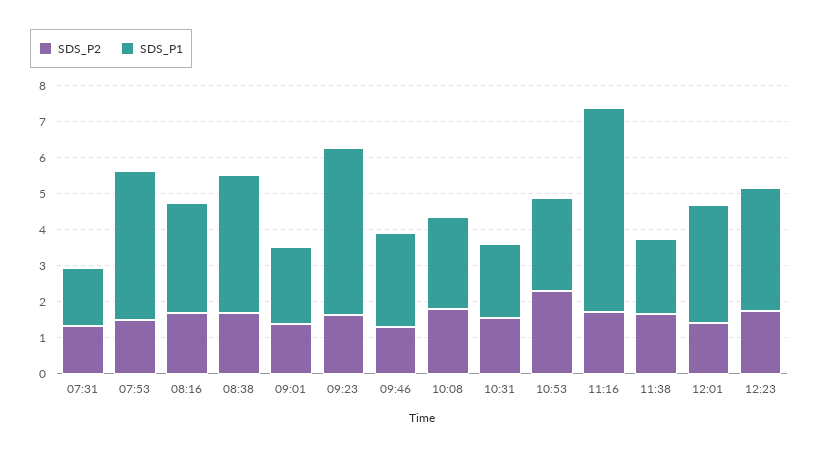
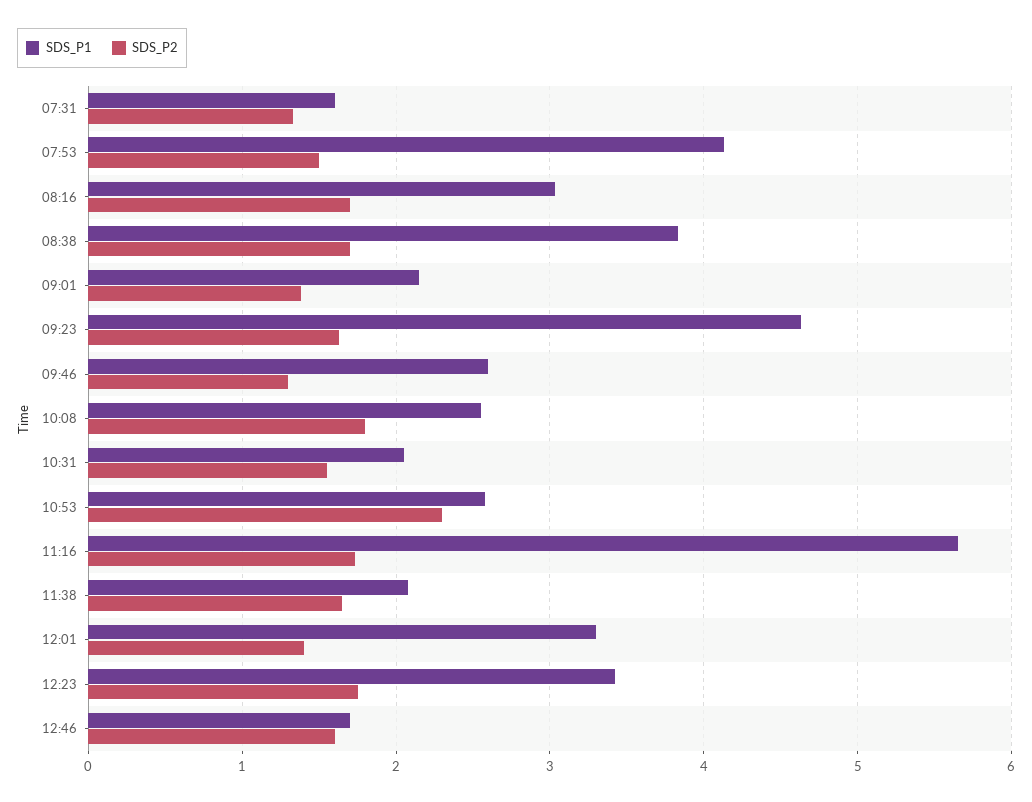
SDS_P1, 12:46: none -> 1.7
SDS_P2, 12:46: none -> 1.6

